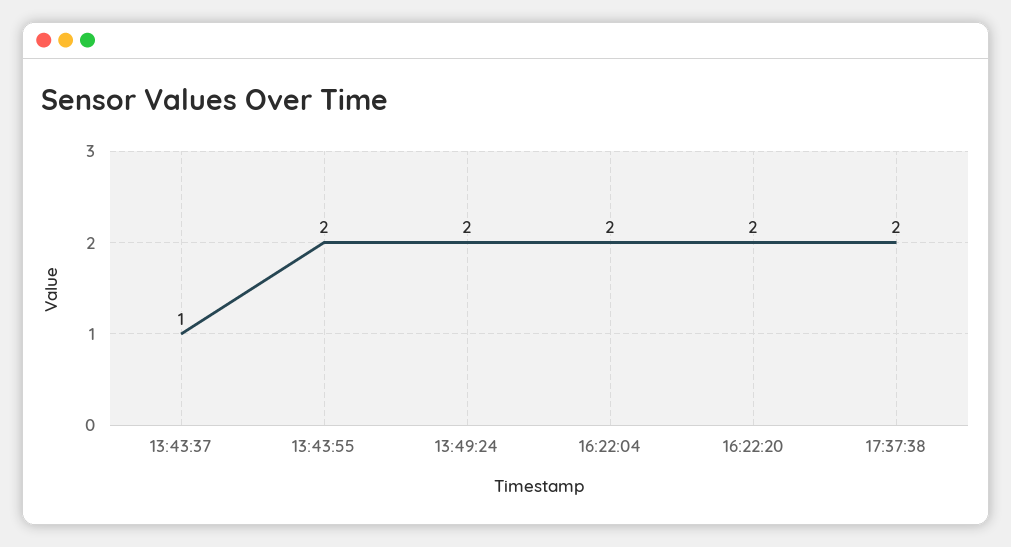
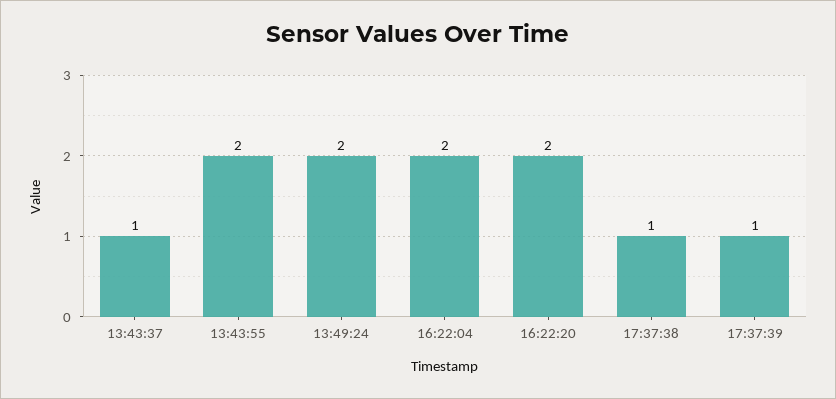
17:37:38: 2 -> 1
17:37:39: none -> 1

